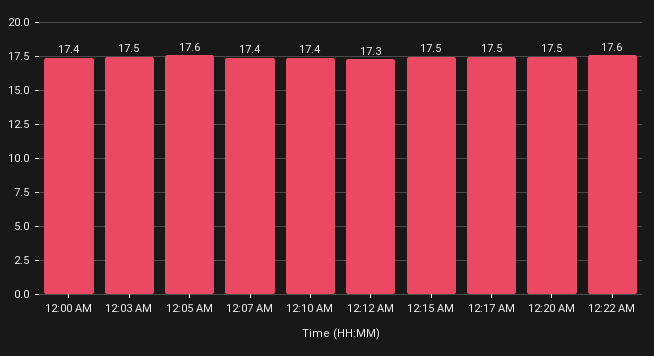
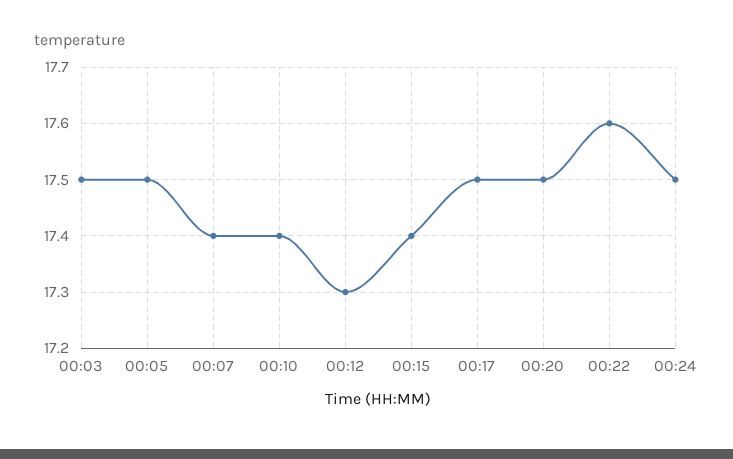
12:00 AM: 17.4 -> none
12:05 AM: 17.6 -> 17.5
12:15 AM: 17.5 -> 17.4
00:24: none -> 17.5

